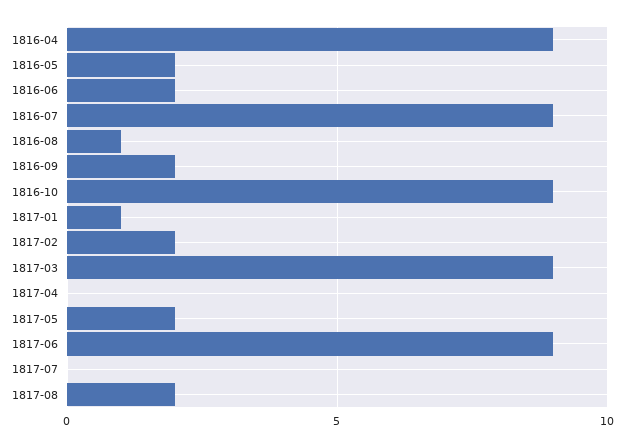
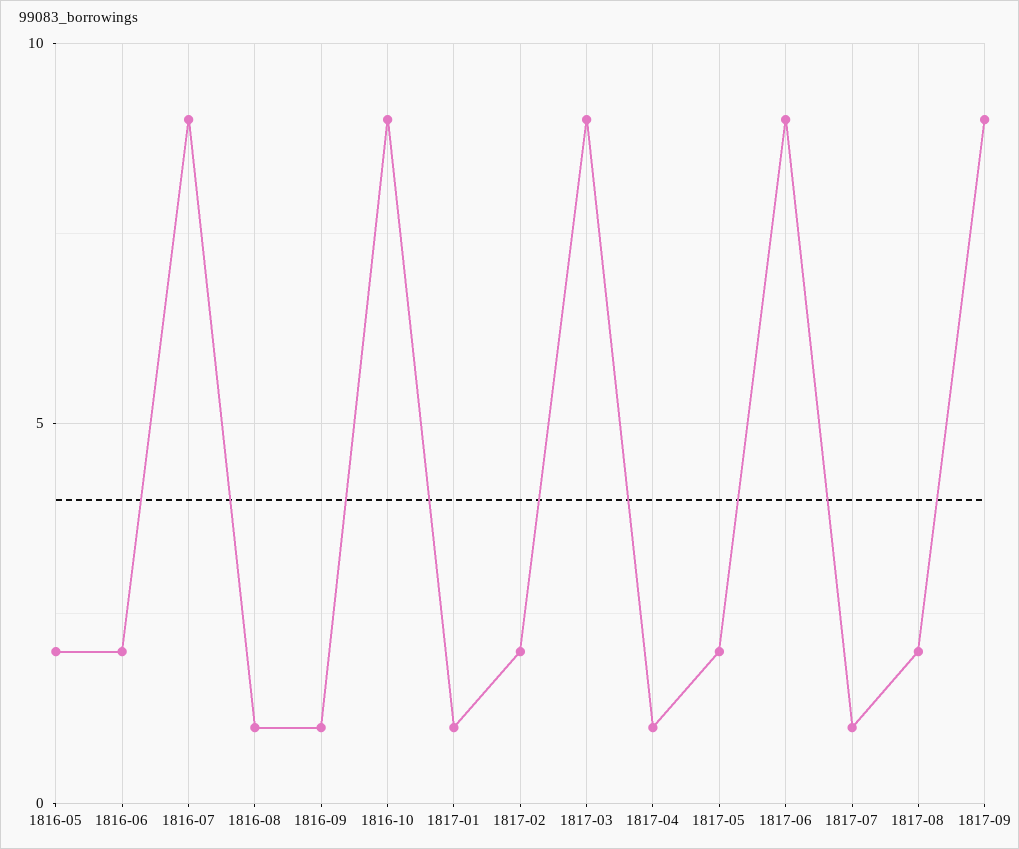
1816-04: 9 -> none
1816-09: 2 -> 1
1817-04: 0 -> 1
1817-07: 0 -> 1
1817-09: none -> 9

